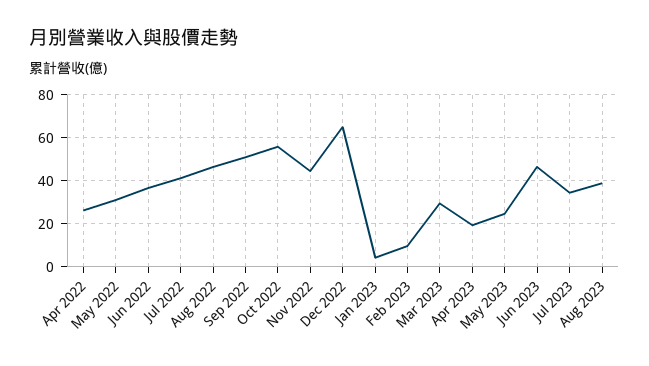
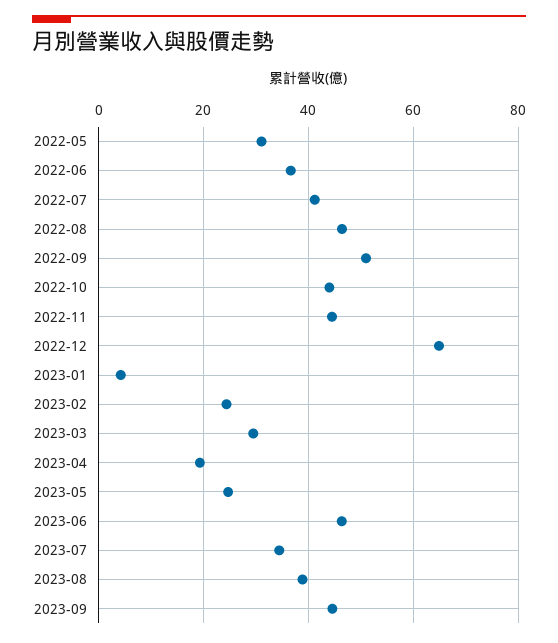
Apr 2022: 25 -> none
Oct 2022: 55 -> 44
Feb 2023: 10 -> 24
2023-09: none -> 44

